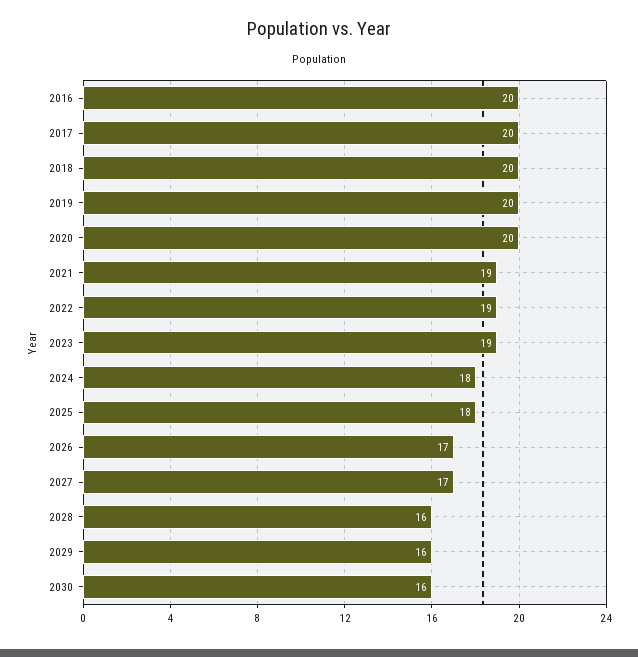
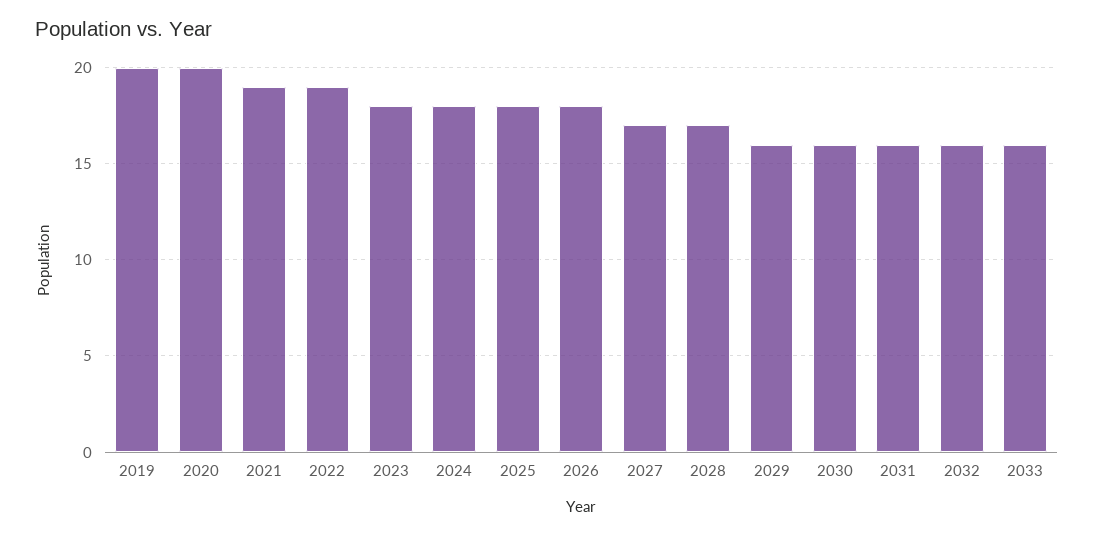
2016: 20 -> none
2017: 20 -> none
2018: 20 -> none
2023: 19 -> 18
2026: 17 -> 18
2028: 16 -> 17
2031: none -> 16
2032: none -> 16
2033: none -> 16

